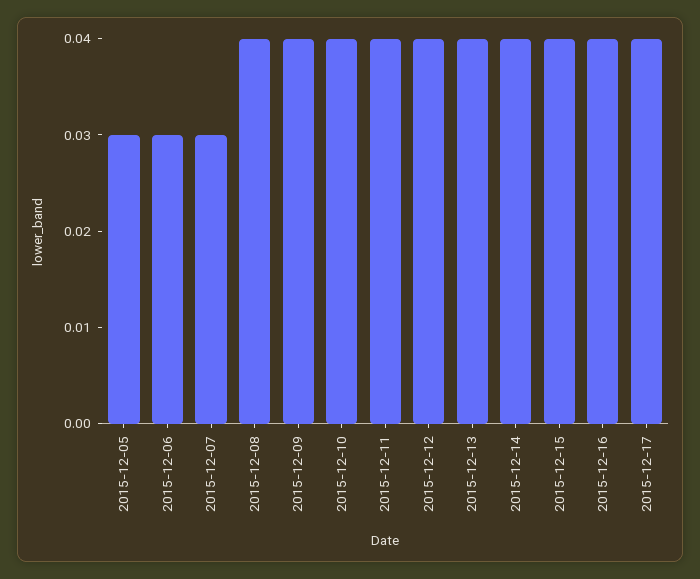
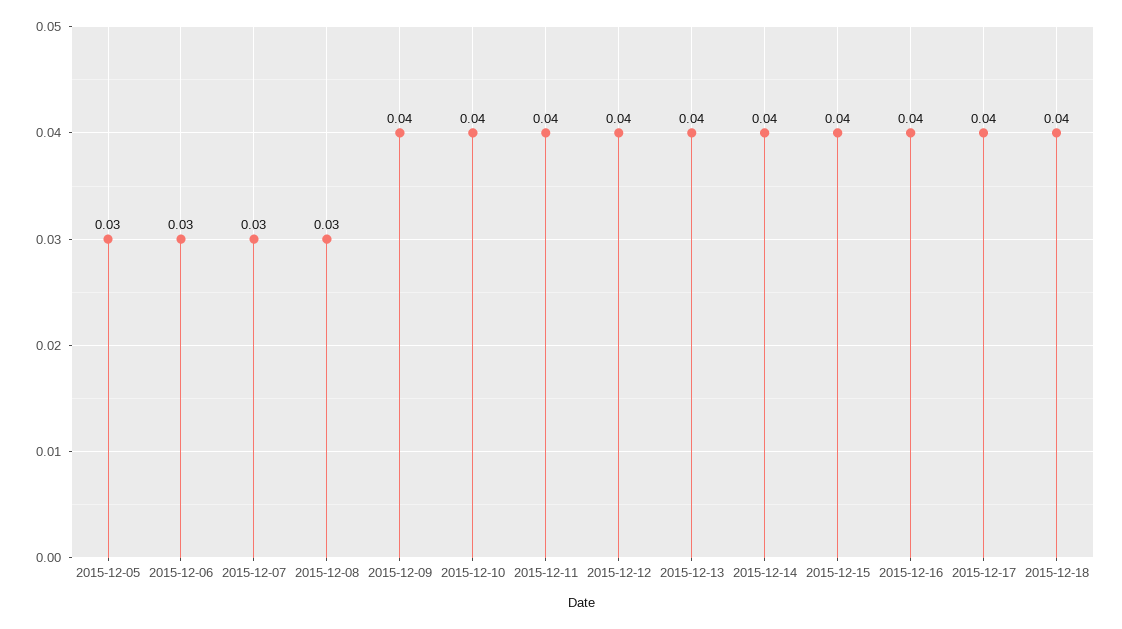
2015-12-08: 0.04 -> 0.03
2015-12-18: none -> 0.04

